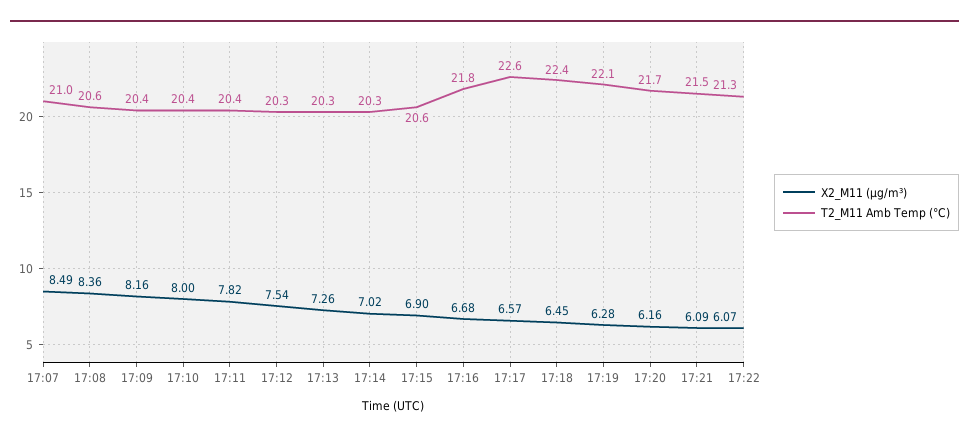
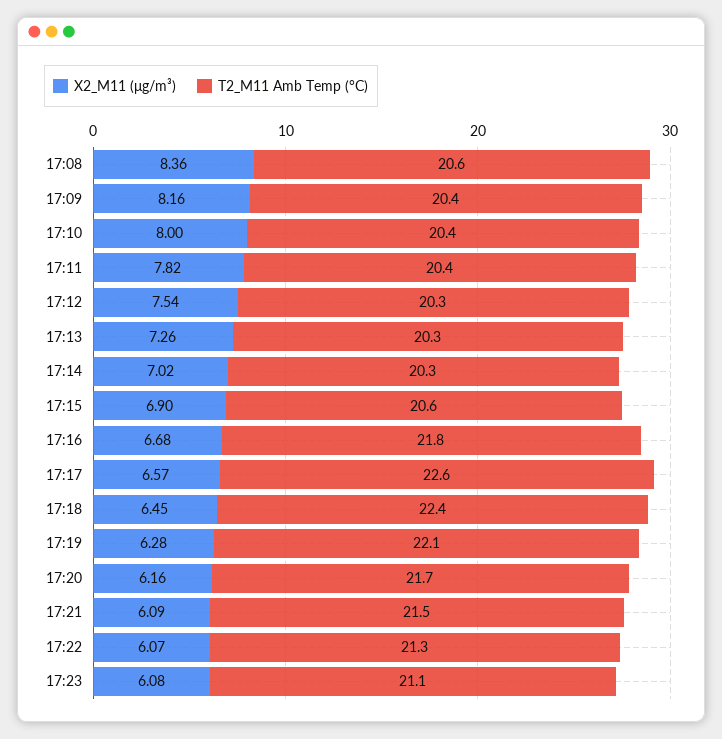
X2_M11 (μg/m³), 17:07: 8.49 -> none
T2_M11 Amb Temp (°C), 17:07: 21 -> none
X2_M11 (μg/m³), 17:23: none -> 6.08
T2_M11 Amb Temp (°C), 17:23: none -> 21.1

